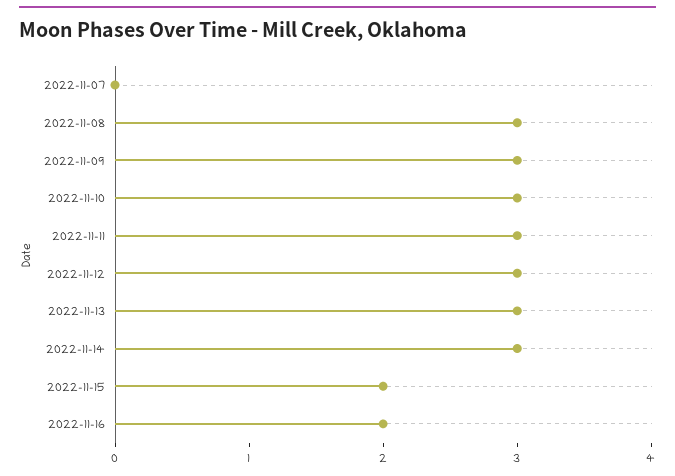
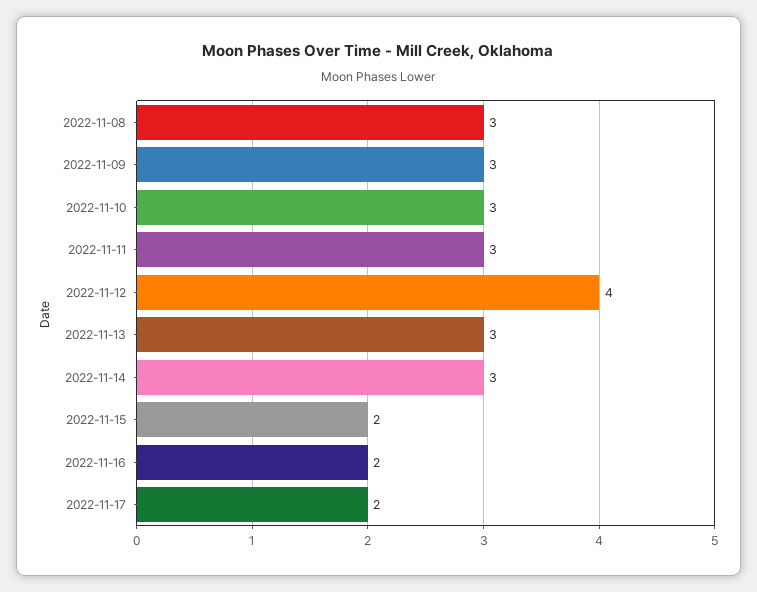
2022-11-07: 0 -> none
2022-11-12: 3 -> 4
2022-11-17: none -> 2

